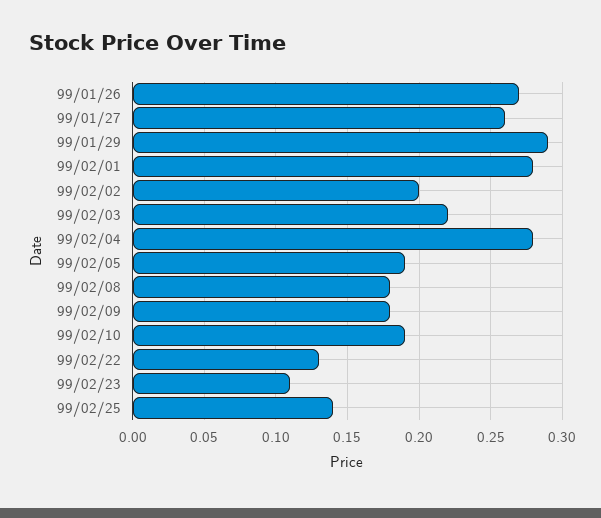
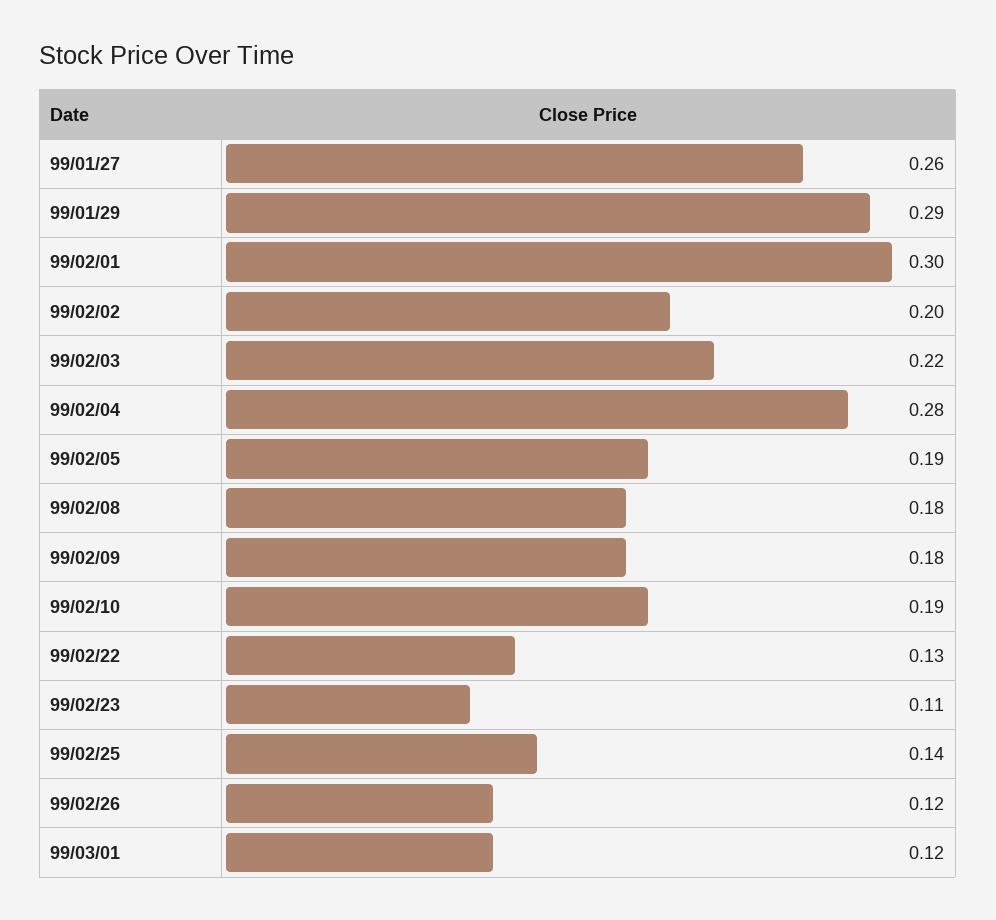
99/01/26: 0.27 -> none
99/02/01: 0.28 -> 0.3
99/02/26: none -> 0.12
99/03/01: none -> 0.12

